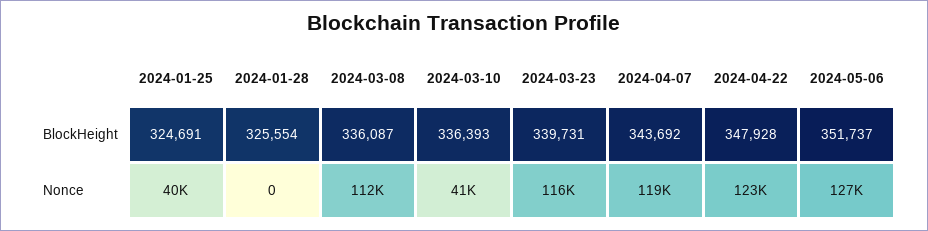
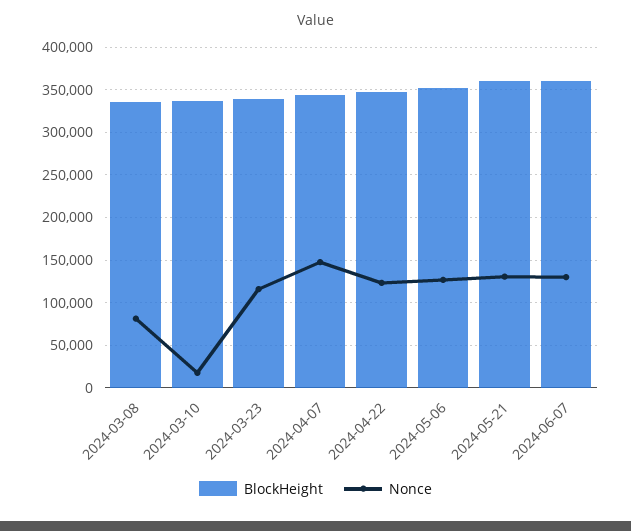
BlockHeight, 2024-01-25: 324691 -> none
BlockHeight, 2024-01-28: 325554 -> none
Nonce, 2024-01-25: 40000 -> none
Nonce, 2024-01-28: 0 -> none
Nonce, 2024-03-08: 112000 -> 80000
Nonce, 2024-03-10: 41000 -> 20000
Nonce, 2024-04-07: 119000 -> 150000
BlockHeight, 2024-05-21: none -> 360000
Nonce, 2024-05-21: none -> 130000
BlockHeight, 2024-06-07: none -> 360000
Nonce, 2024-06-07: none -> 130000

